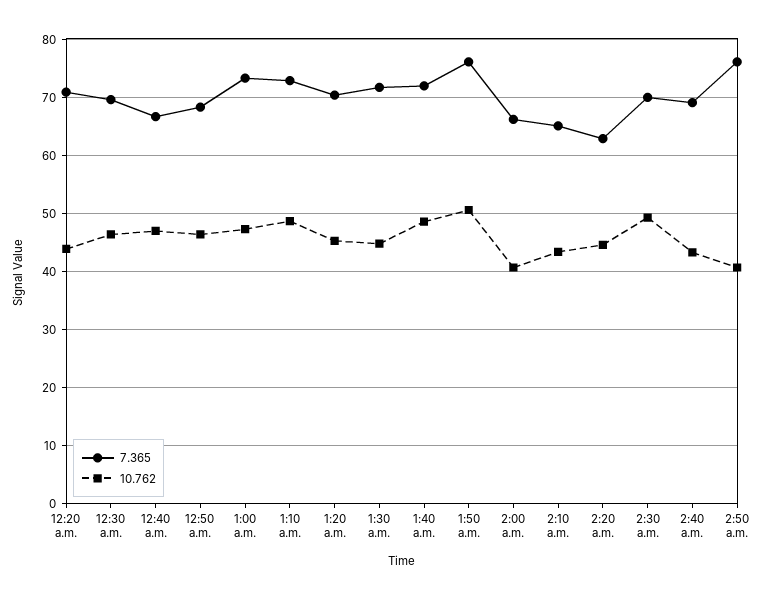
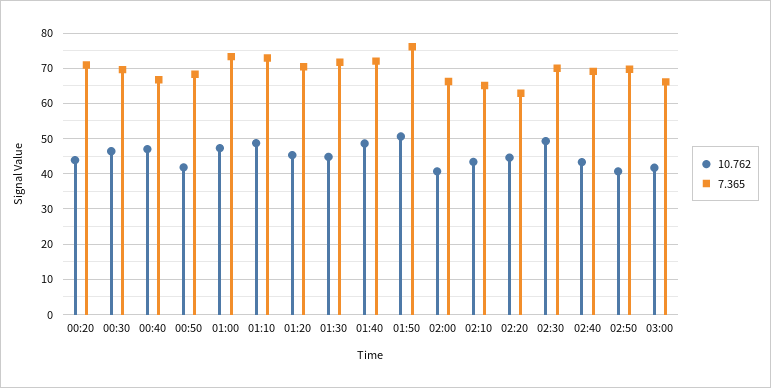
10.762, 12:50 a.m.: 46 -> 42
7.365, 2:50 a.m.: 76 -> 70
10.762, 03:00: none -> 42
7.365, 03:00: none -> 66

